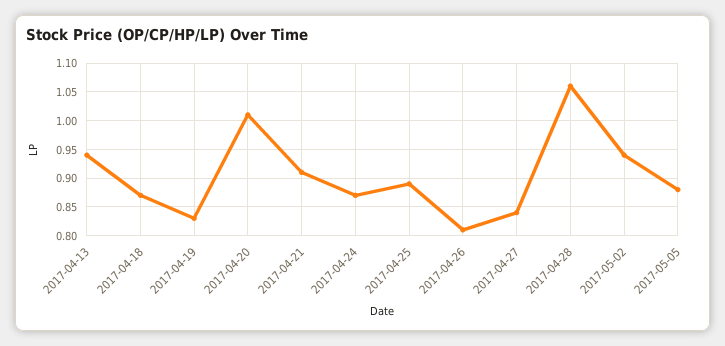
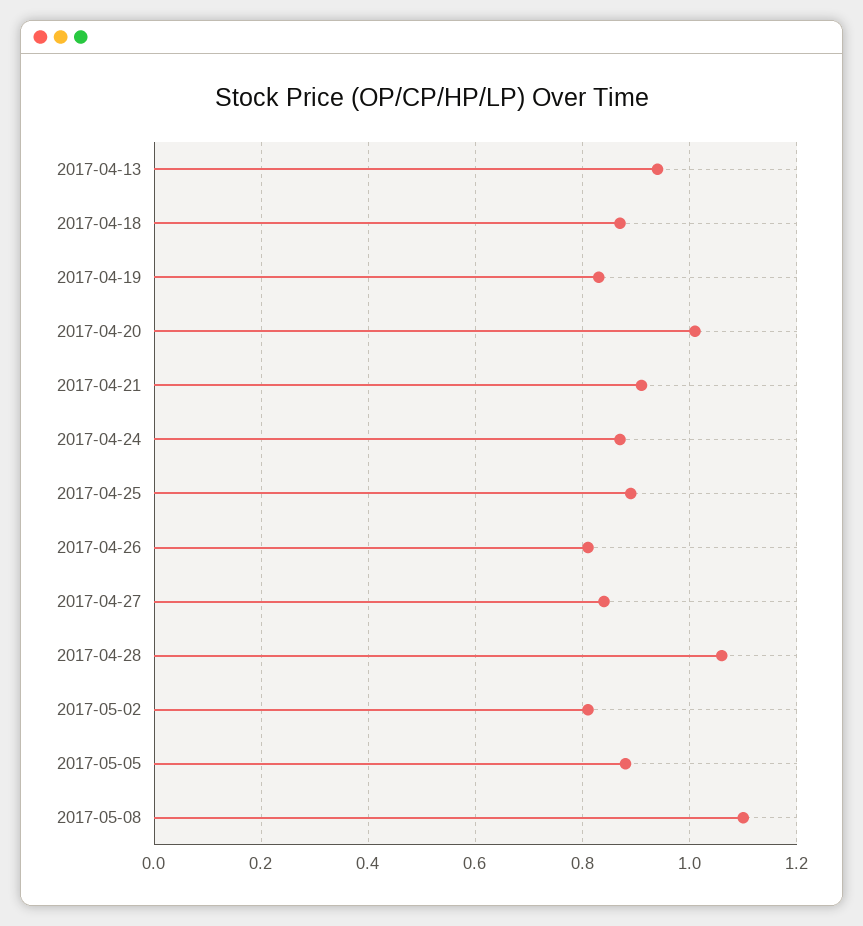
2017-05-02: 0.95 -> 0.8
2017-05-08: none -> 1.1

